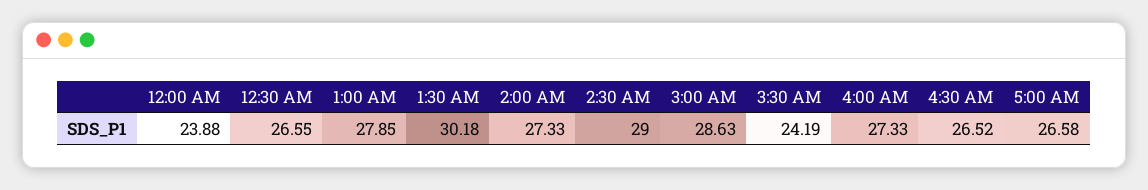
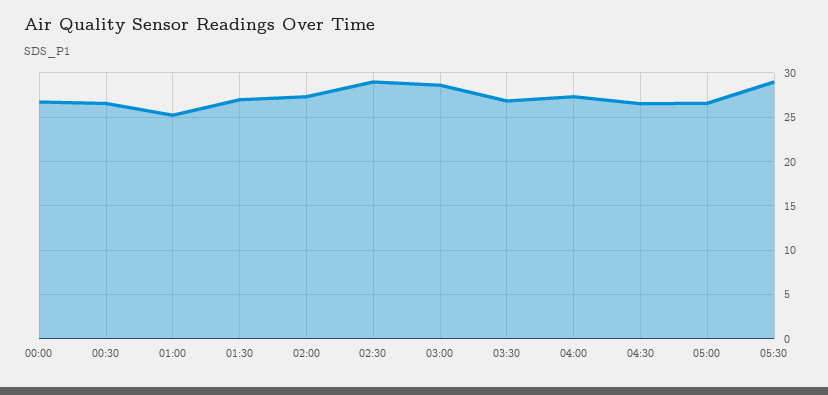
12:00 AM: 23.88 -> 27
1:00 AM: 27.85 -> 25
1:30 AM: 30.18 -> 27
3:30 AM: 24.19 -> 27
05:30: none -> 29

